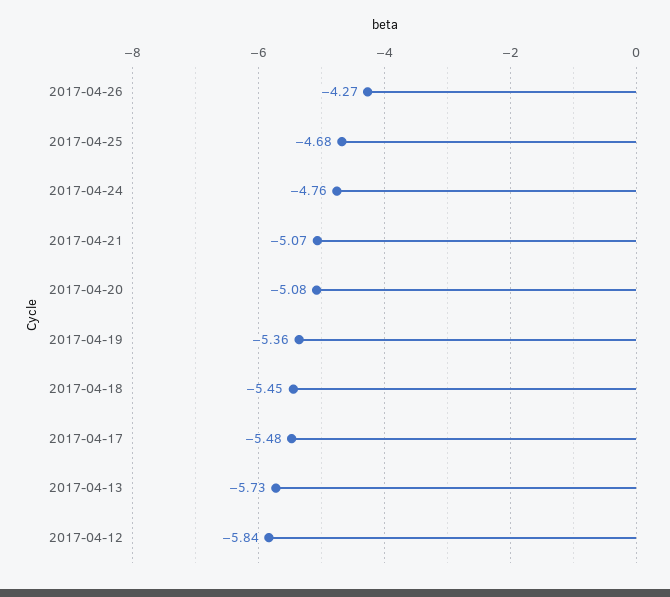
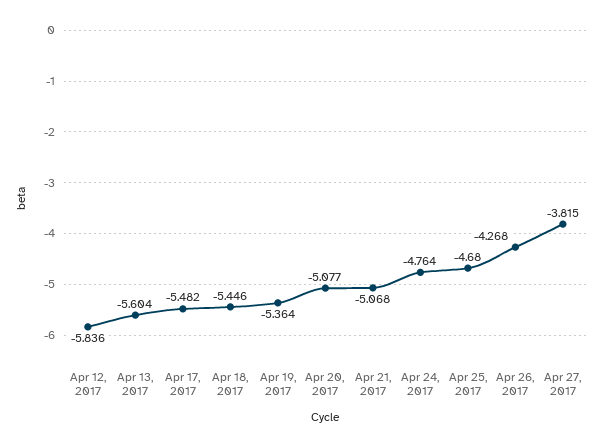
2017-04-13: -5.73 -> -5.604
Apr 27, 2017: none -> -3.815

